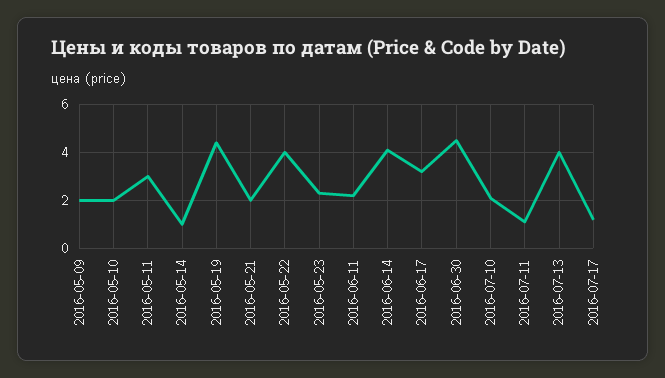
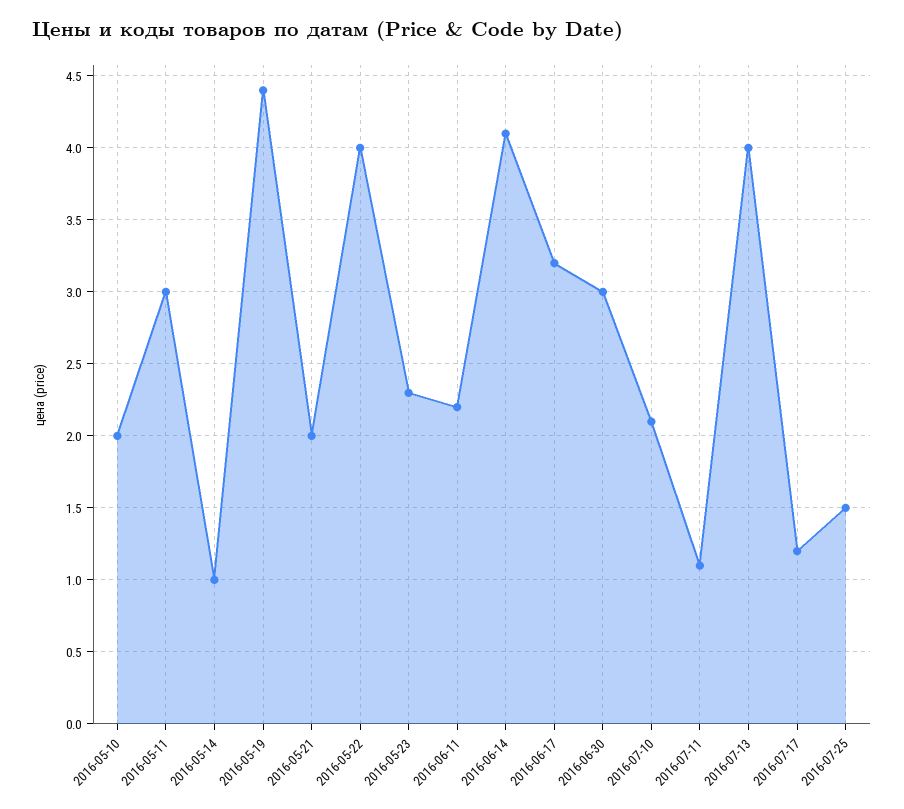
2016-05-09: 2 -> none
2016-06-30: 4.5 -> 3
2016-07-25: none -> 1.5

